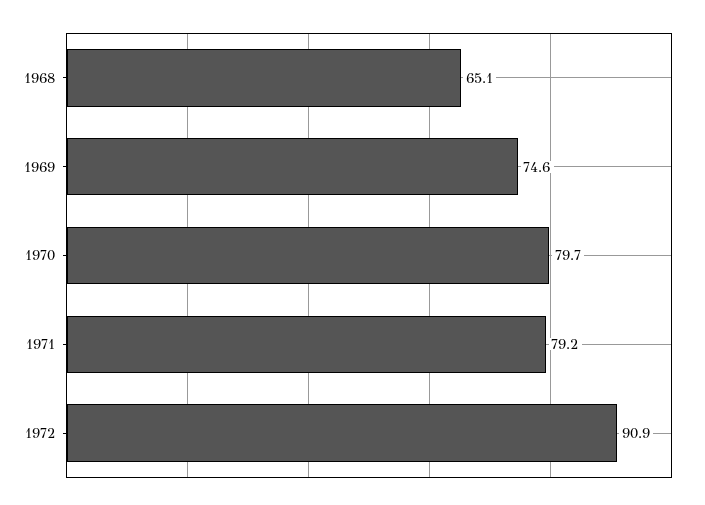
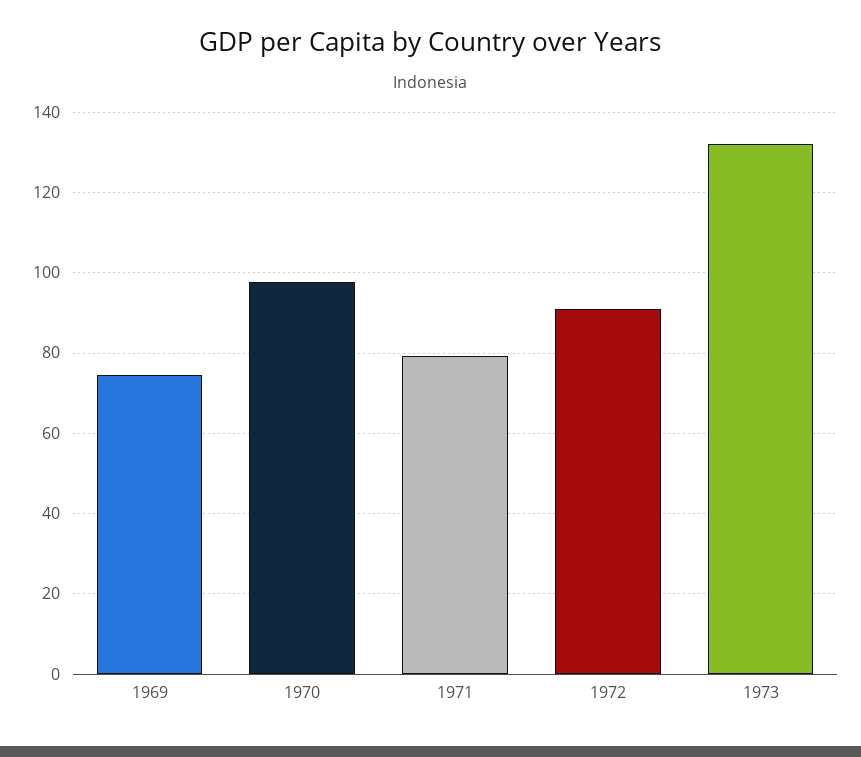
1968: 65.1 -> none
1970: 79.7 -> 98
1973: none -> 132

